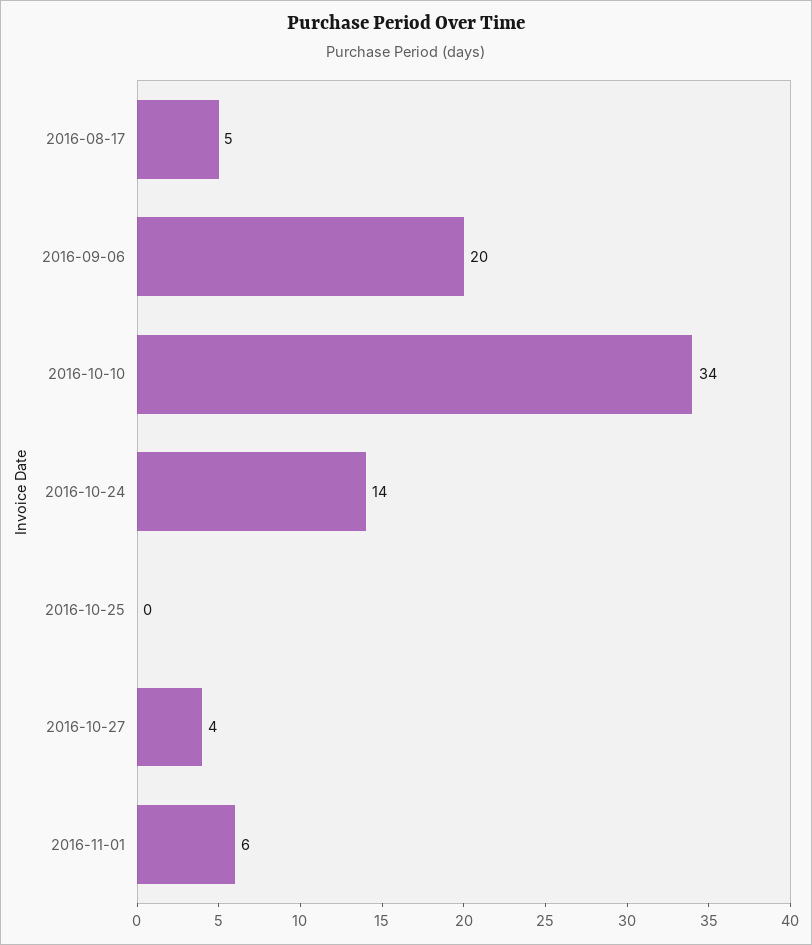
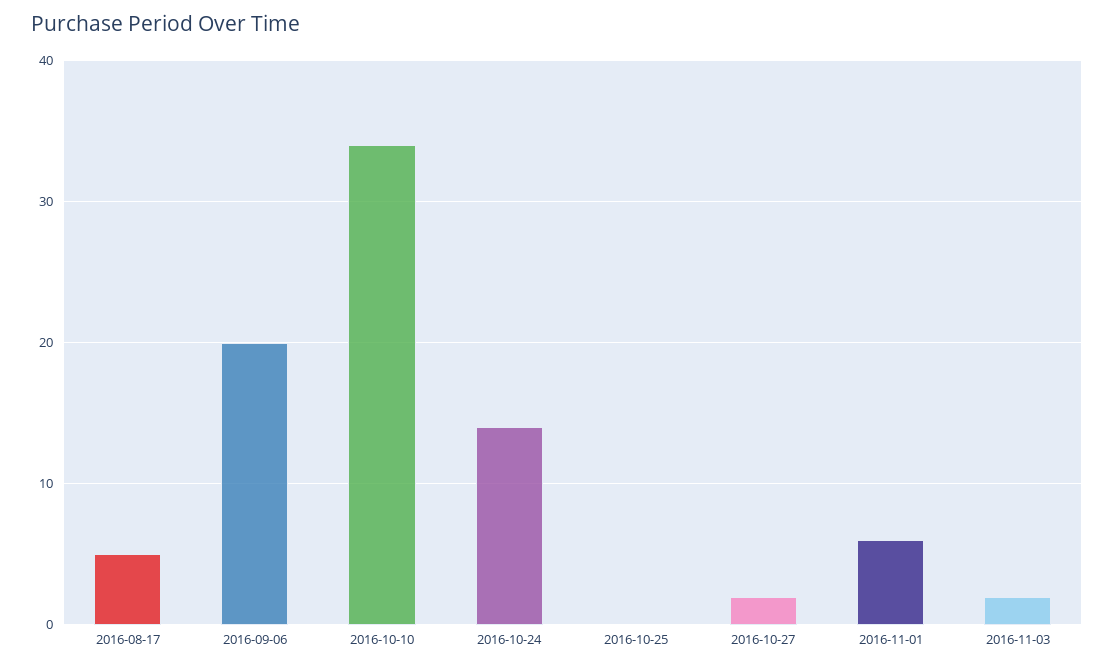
2016-10-27: 4 -> 2
2016-11-03: none -> 2

